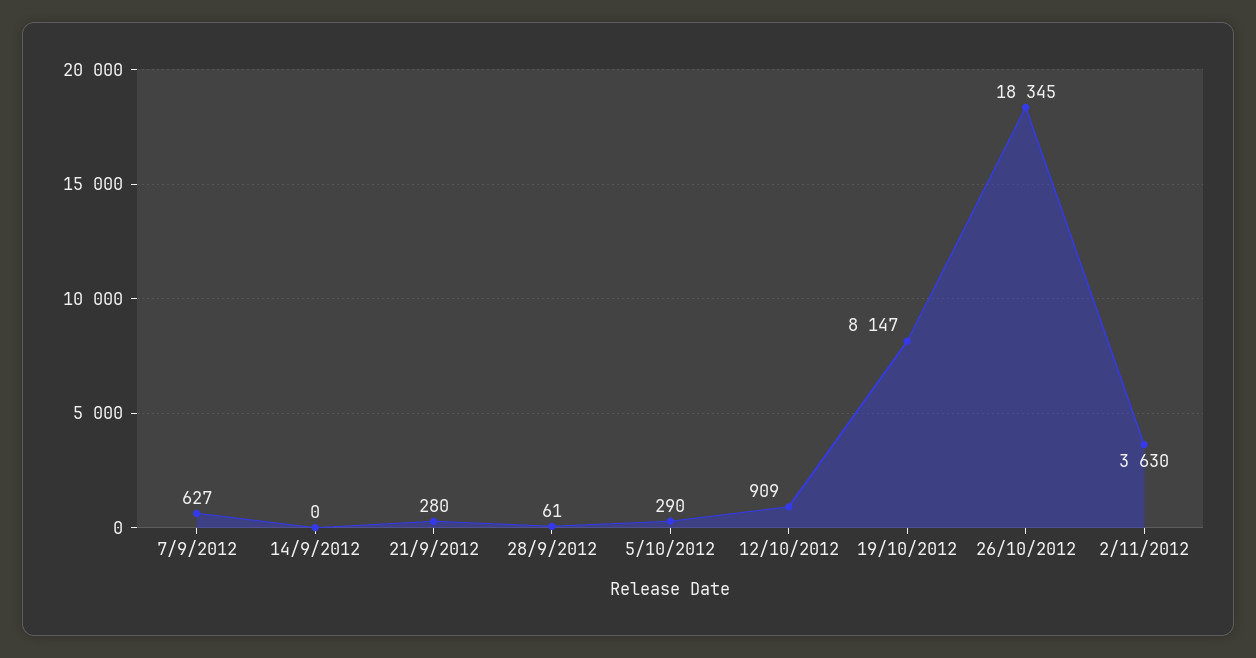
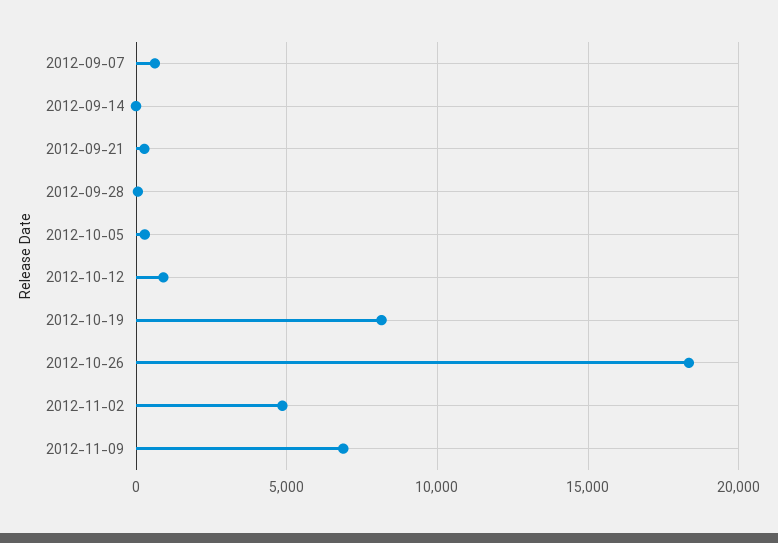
2/11/2012: 3630 -> 5000
2012-11-09: none -> 7000

